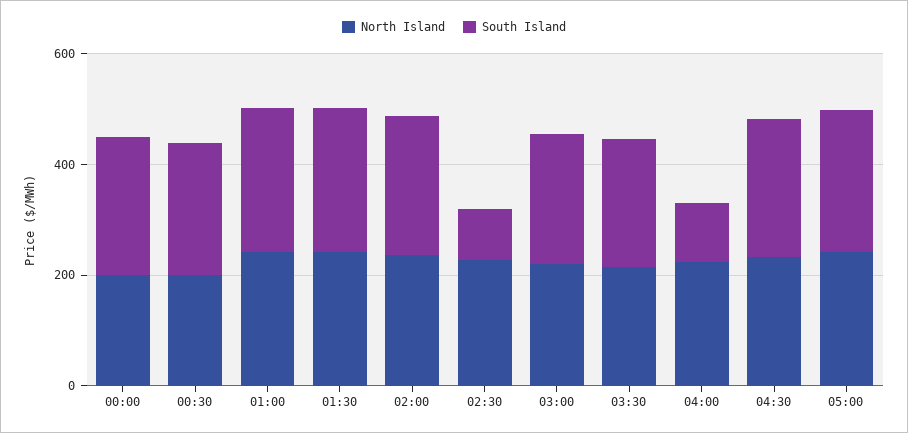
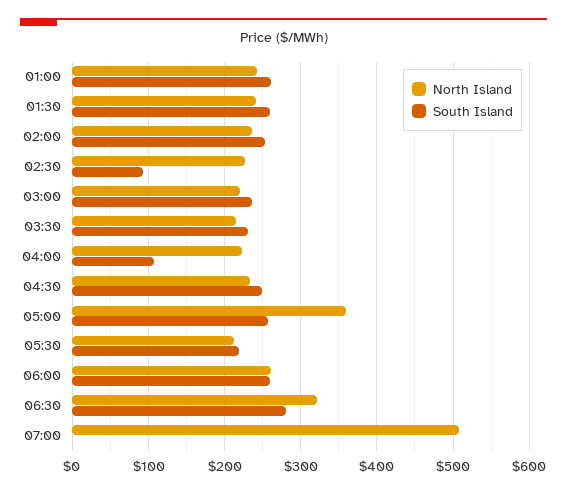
North Island, 00:00: 200 -> none
South Island, 00:00: 250 -> none
North Island, 00:30: 200 -> none
South Island, 00:30: 250 -> none
North Island, 05:00: 250 -> 360
North Island, 05:30: none -> 210
South Island, 05:30: none -> 220
North Island, 06:00: none -> 260
South Island, 06:00: none -> 260
North Island, 06:30: none -> 320
South Island, 06:30: none -> 280
North Island, 07:00: none -> 510
South Island, 07:00: none -> 0

